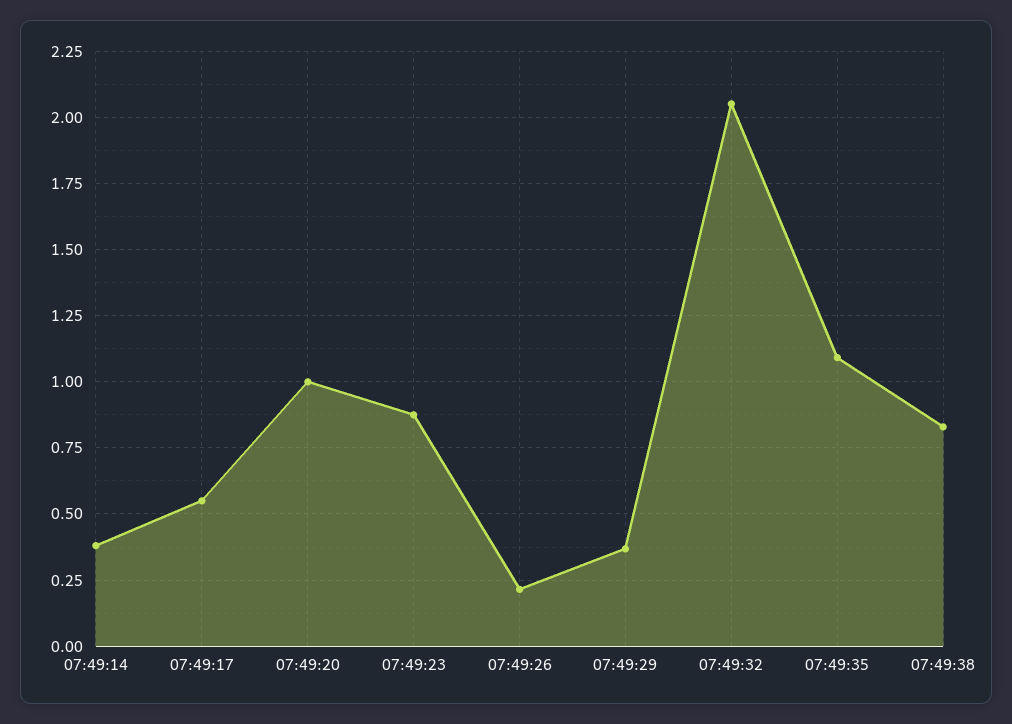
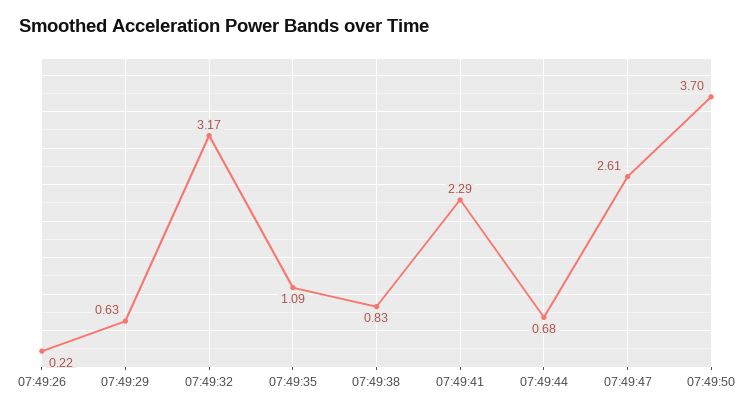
07:49:14: 0.375 -> none
07:49:17: 0.55 -> none
07:49:20: 1 -> none
07:49:23: 0.875 -> none
07:49:29: 0.375 -> 0.63
07:49:32: 2.05 -> 3.17
07:49:41: none -> 2.29
07:49:44: none -> 0.68
07:49:47: none -> 2.61
07:49:50: none -> 3.7

